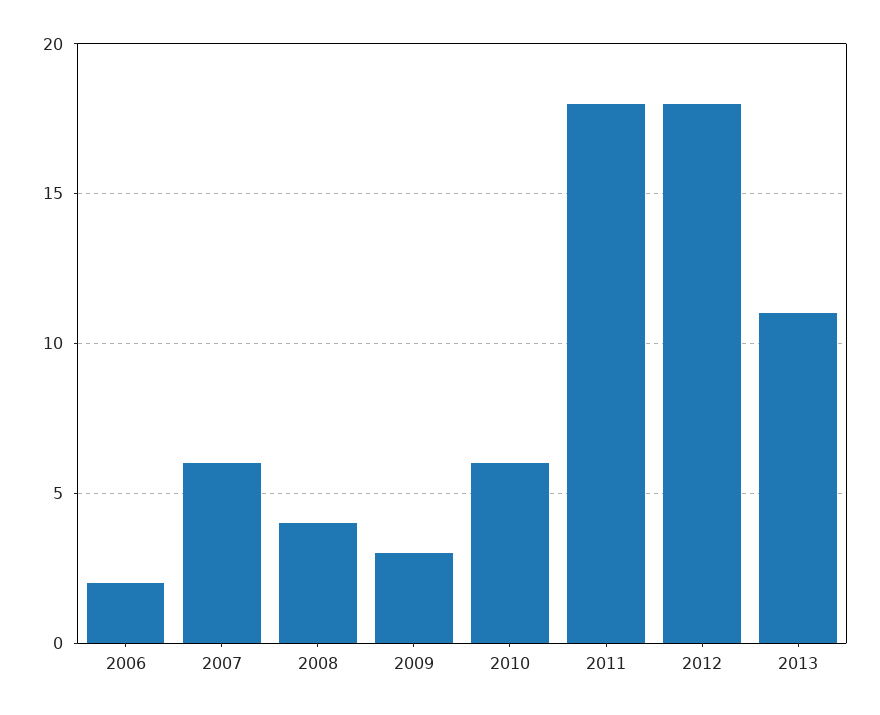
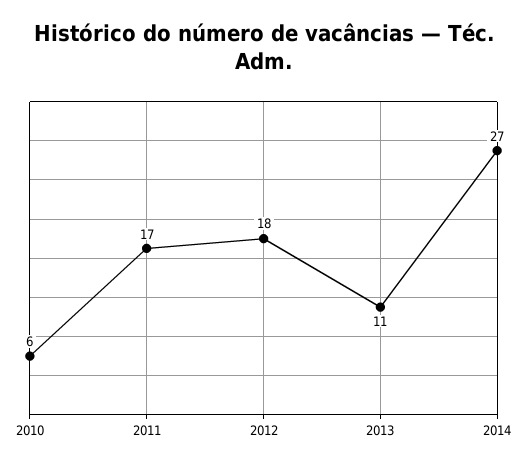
2006: 2 -> none
2007: 6 -> none
2008: 4 -> none
2009: 3 -> none
2011: 18 -> 17
2014: none -> 27

